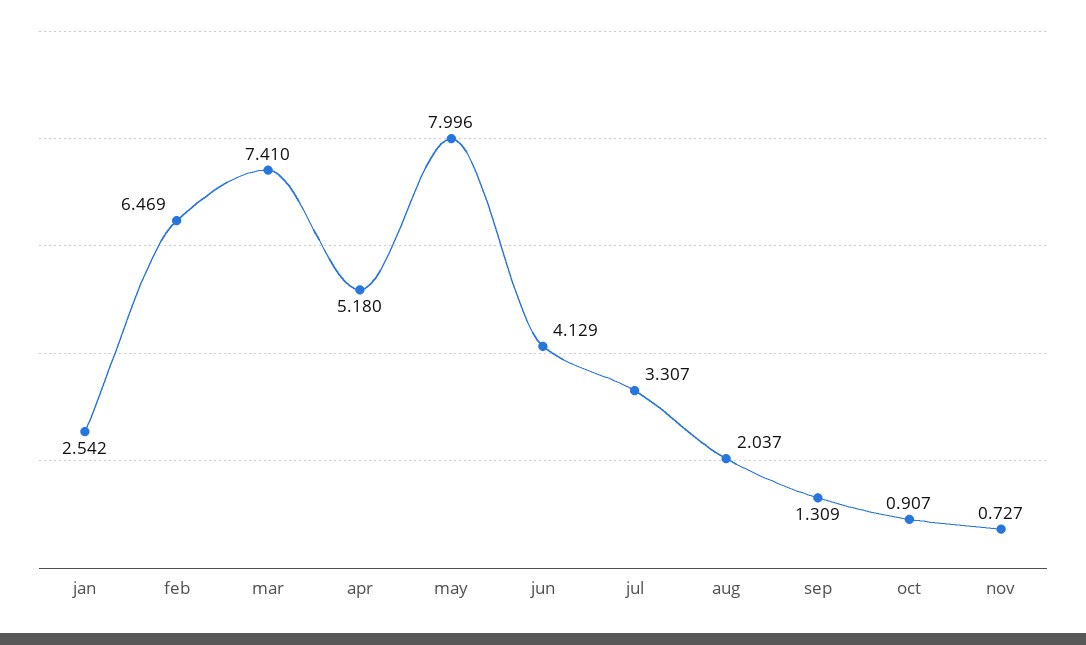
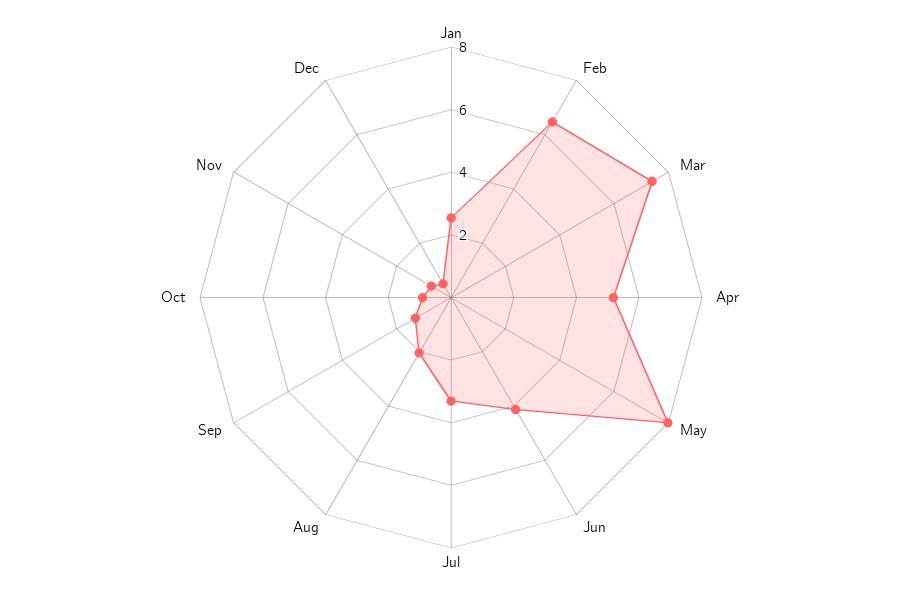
Dec: none -> 0.5

